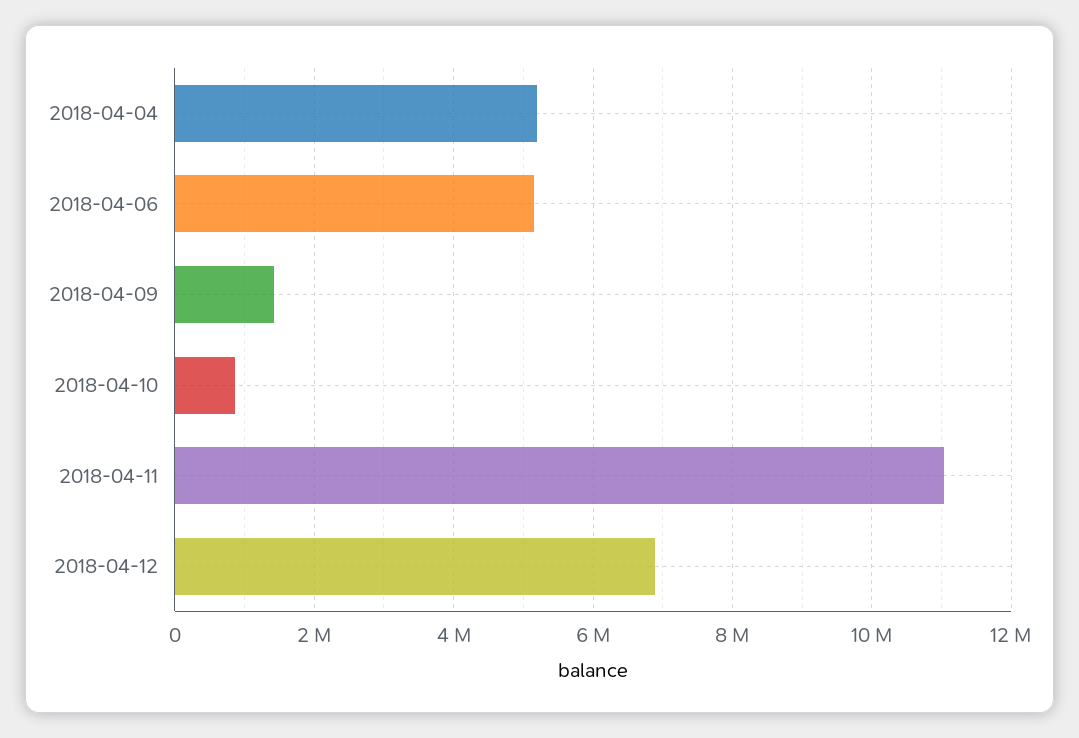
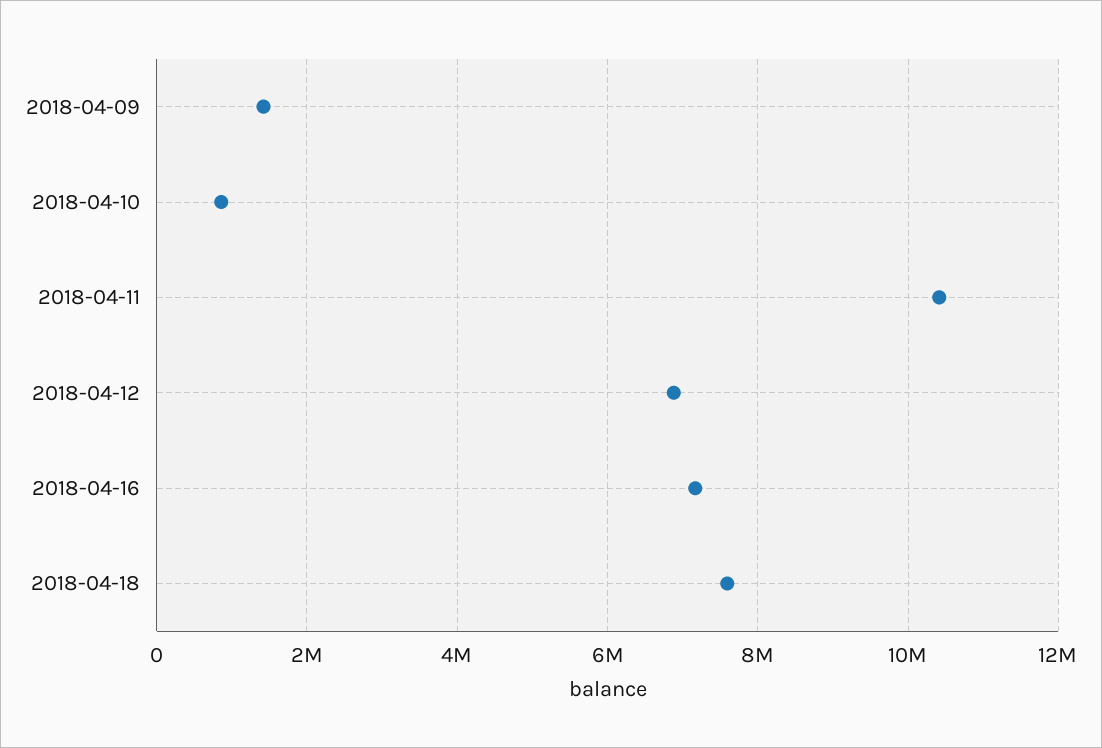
2018-04-04: 5200000 -> none
2018-04-06: 5200000 -> none
2018-04-11: 11000000 -> 10400000
2018-04-16: none -> 7200000
2018-04-18: none -> 7600000

